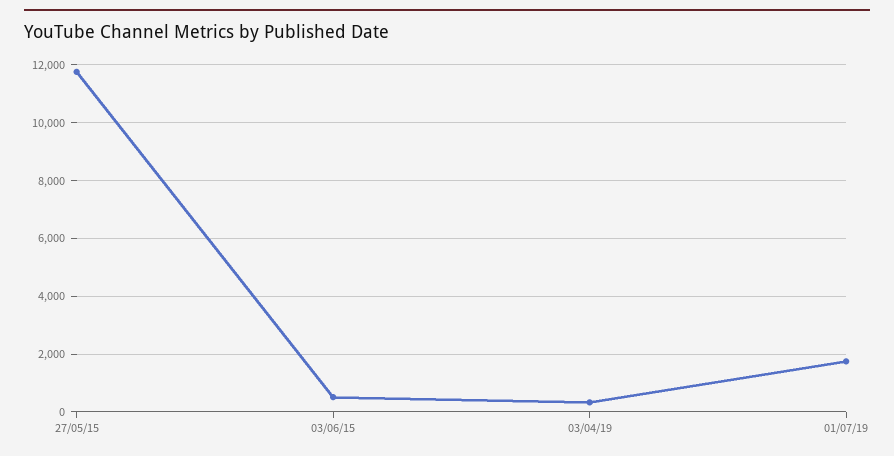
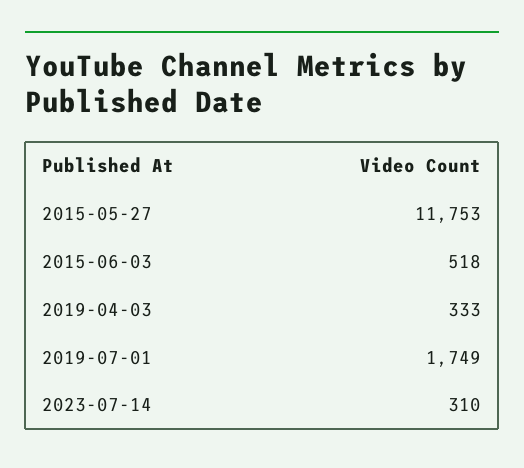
2023-07-14: none -> 310

